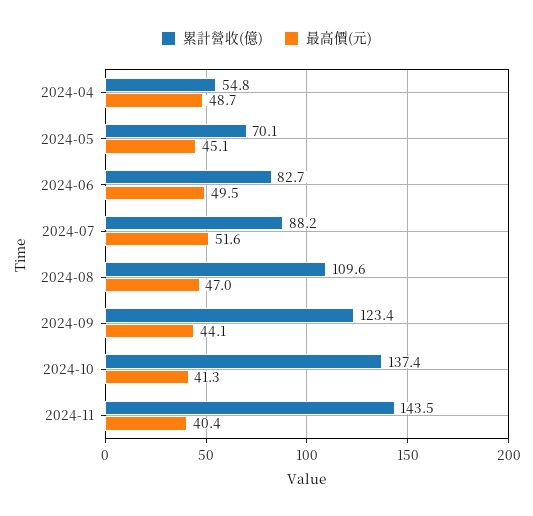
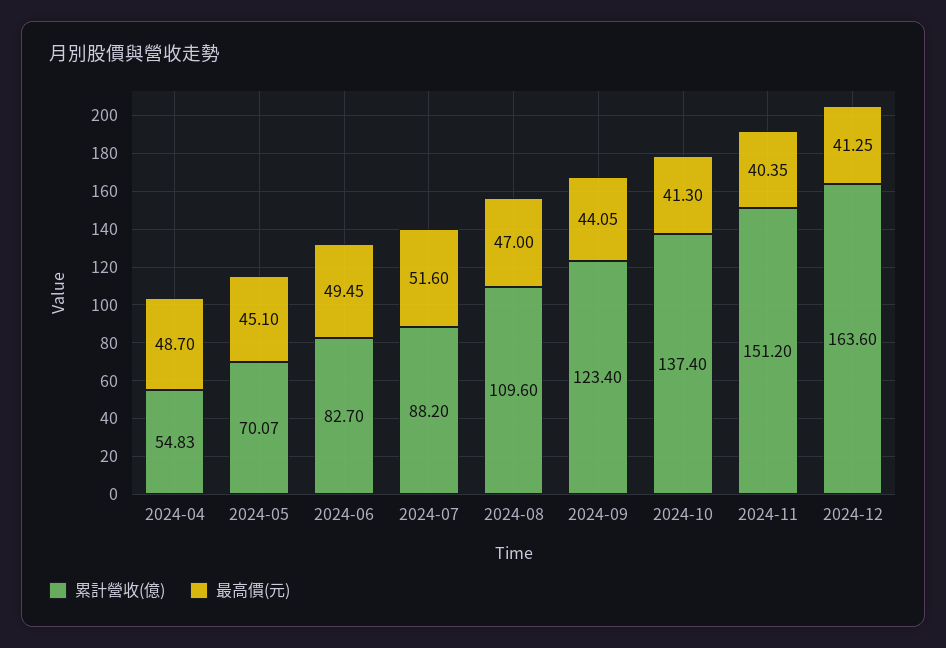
累計營收(億), 2024-11: 143.5 -> 151.2
累計營收(億), 2024-12: none -> 163.6
最高價(元), 2024-12: none -> 41.25

